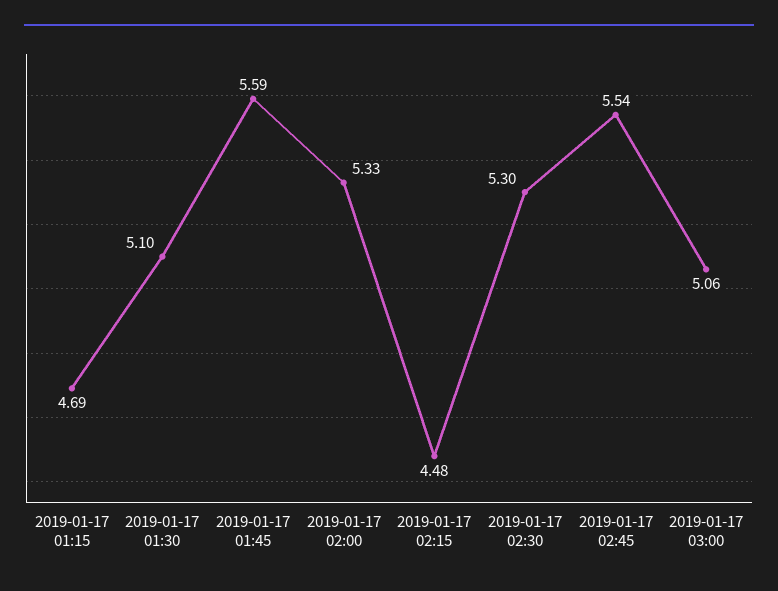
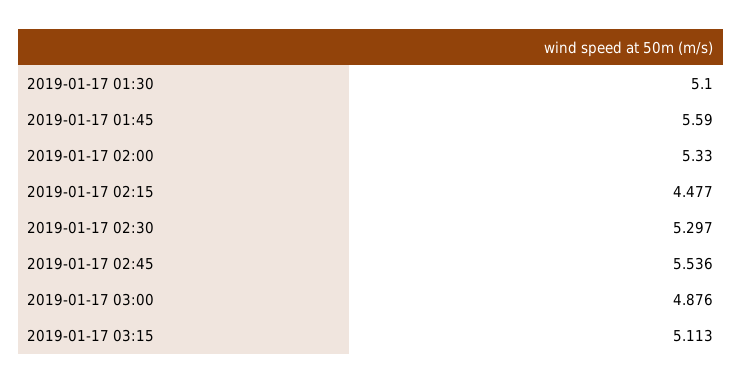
2019-01-17 01:15: 4.69 -> none
2019-01-17 03:00: 5.06 -> 4.876
2019-01-17 03:15: none -> 5.113

